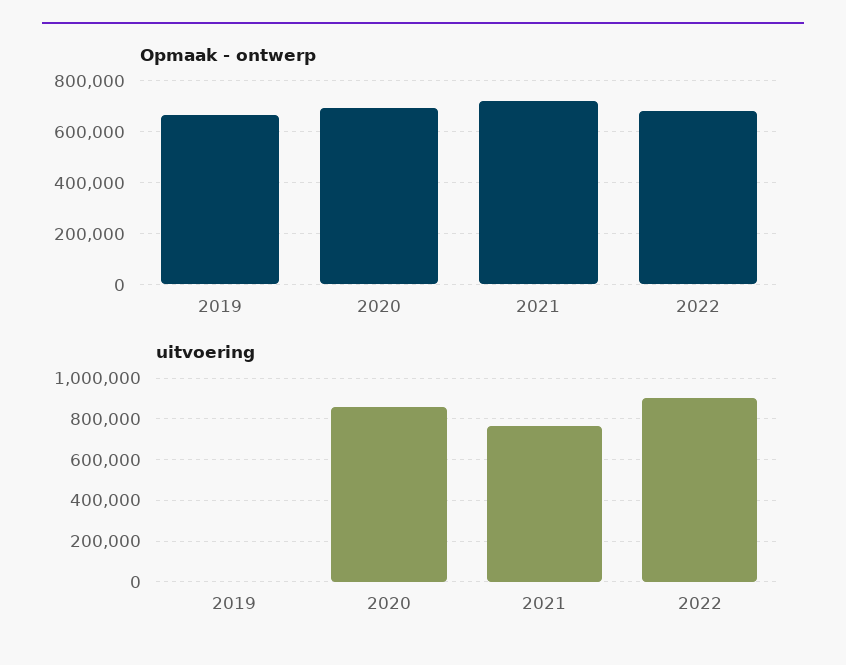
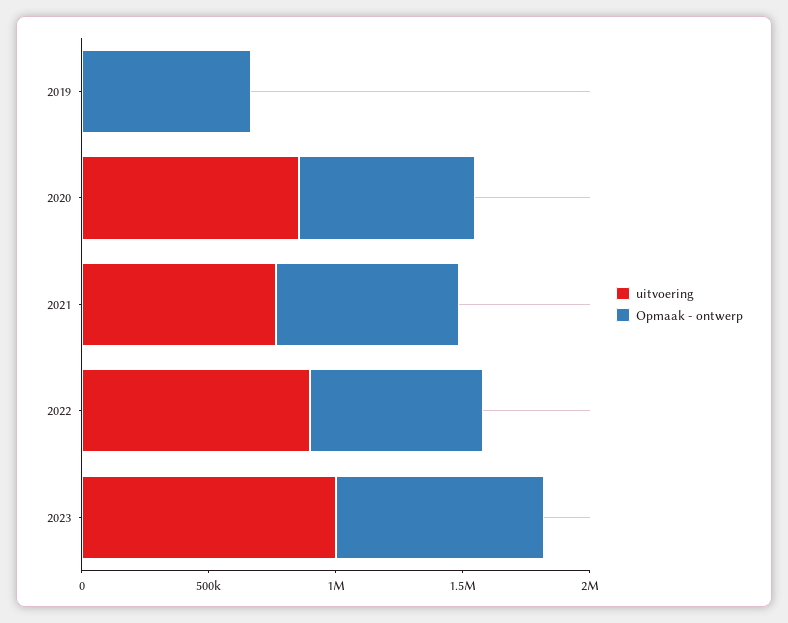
uitvoering, 2023: none -> 1000000
Opmaak - ontwerp, 2023: none -> 800000

